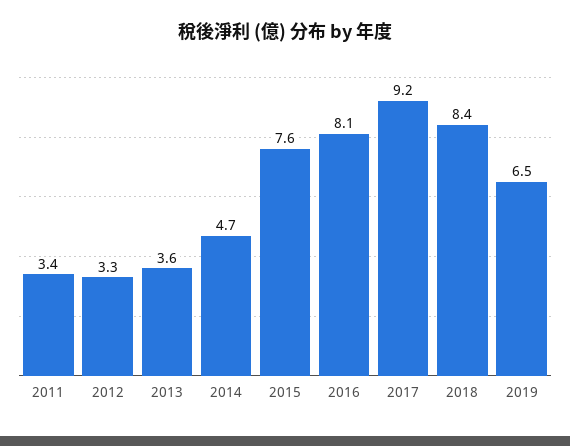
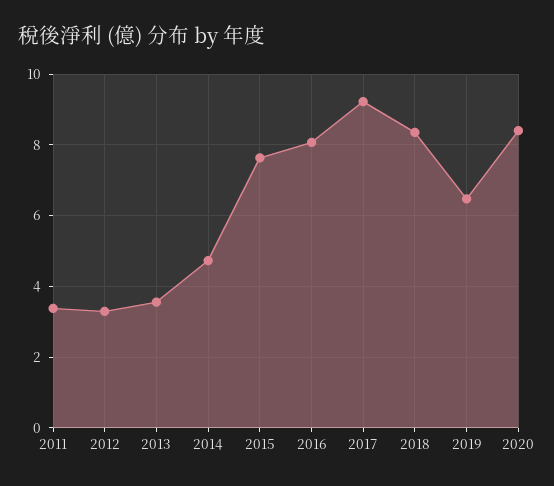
2020: none -> 8.4

